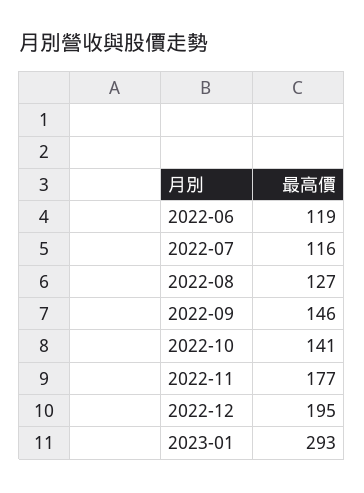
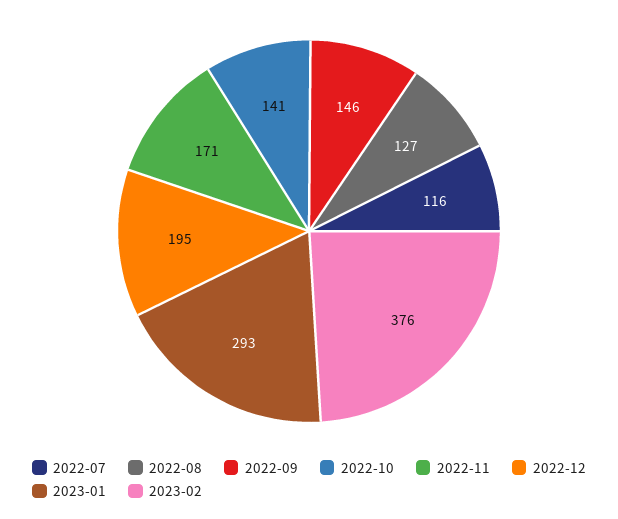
2022-06: 119 -> none
2022-11: 177 -> 171
2023-02: none -> 376

